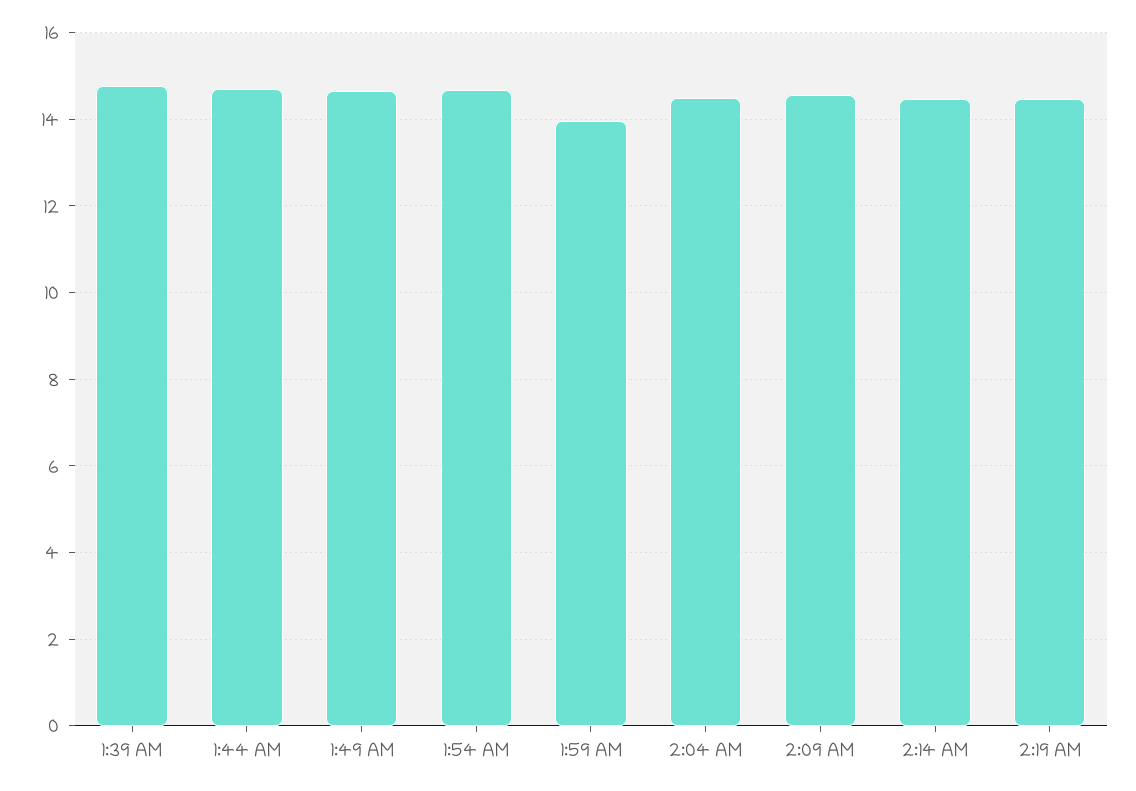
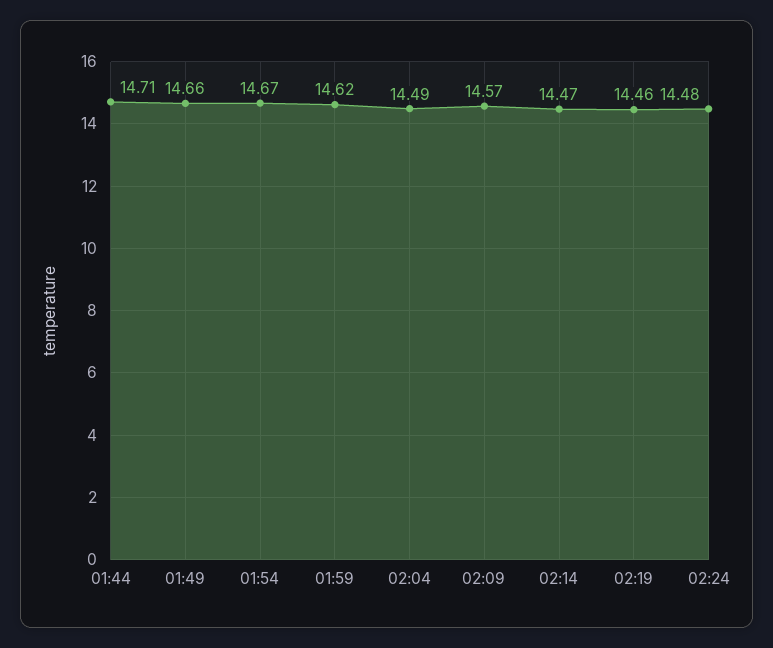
1:39 AM: 14.8 -> none
1:59 AM: 14 -> 14.62
02:24: none -> 14.48

